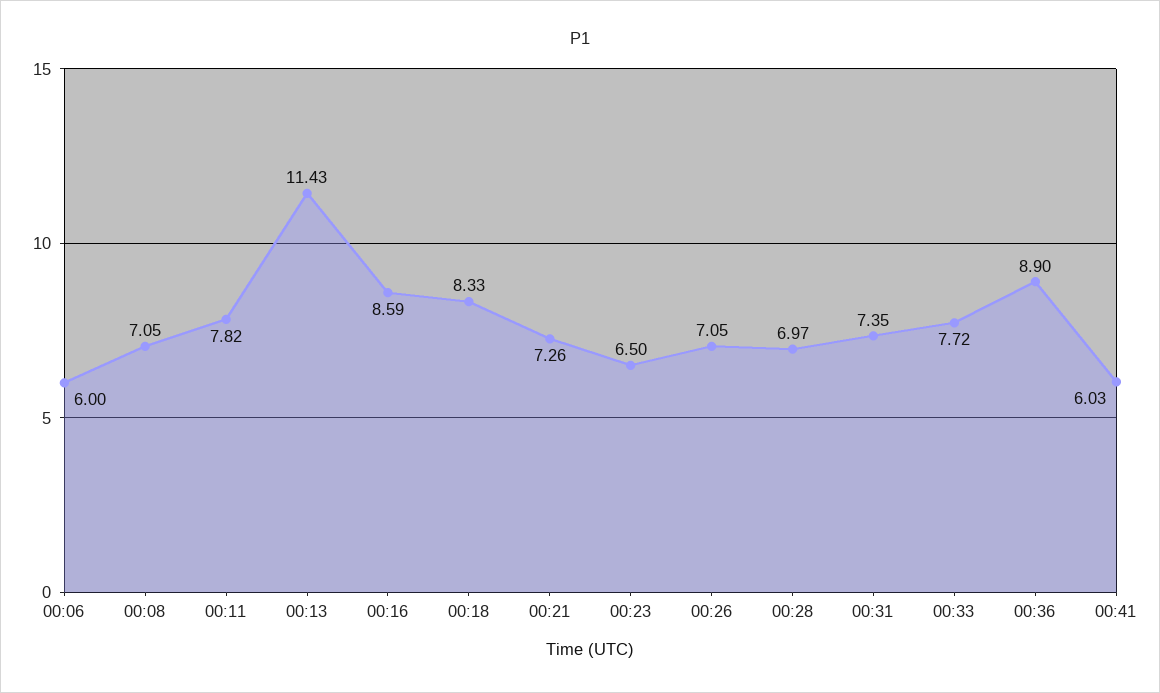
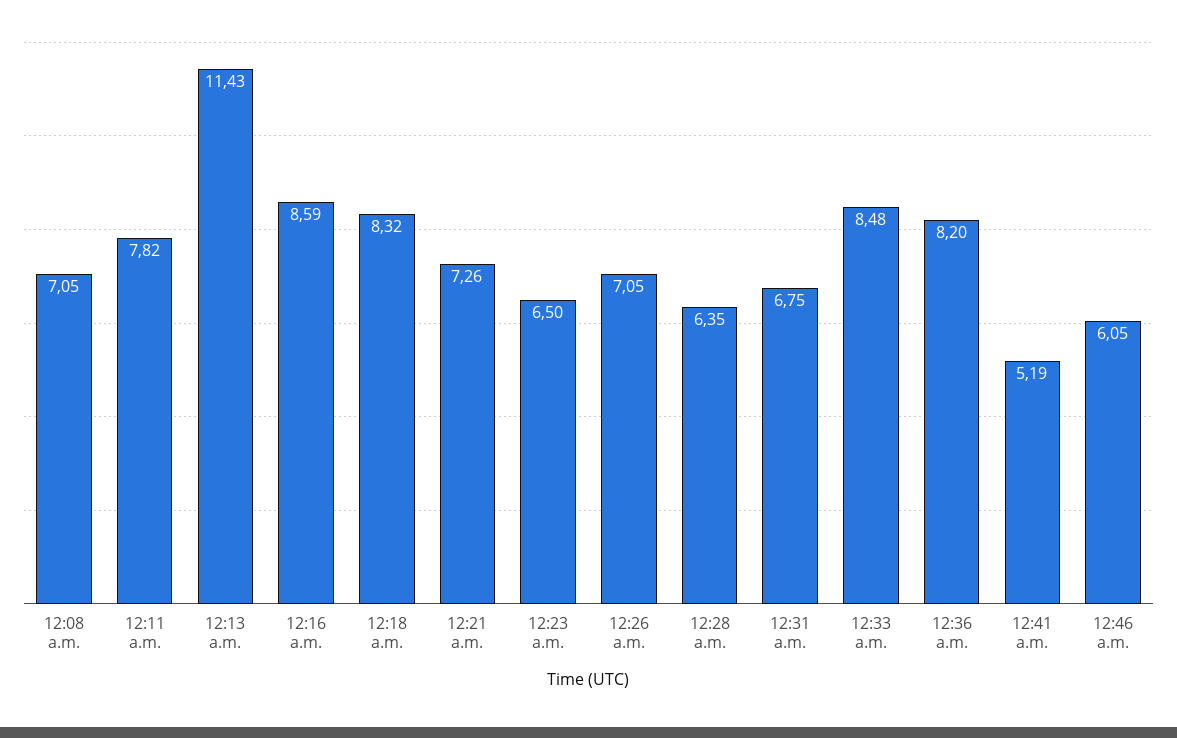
00:06: 6 -> none
00:18: 8.33 -> 8.32
00:28: 6.97 -> 6.35
00:31: 7.35 -> 6.75
00:33: 7.72 -> 8.48
00:36: 8.9 -> 8.2
00:41: 6.03 -> 5.19
12:46 a.m.: none -> 6.05

